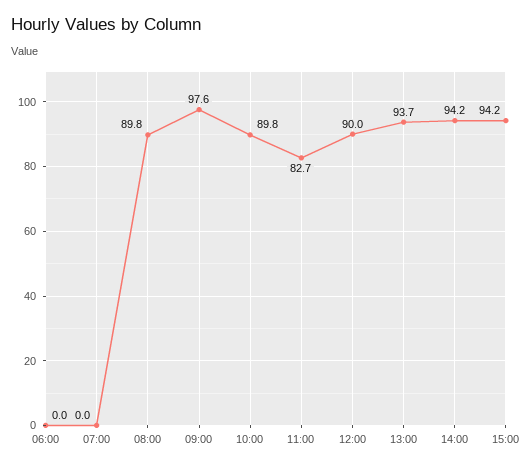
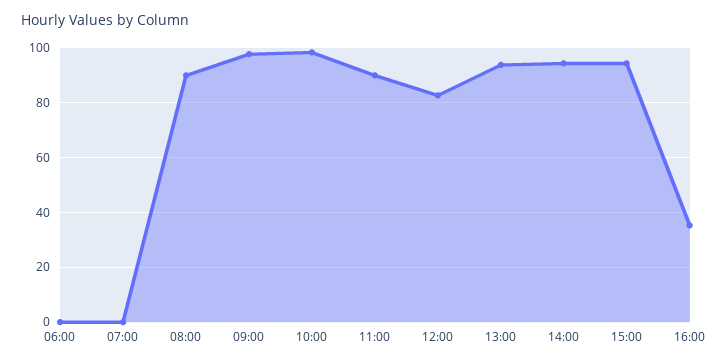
10:00: 89.8 -> 97.5
11:00: 82.7 -> 90
12:00: 90 -> 82.5
16:00: none -> 35

